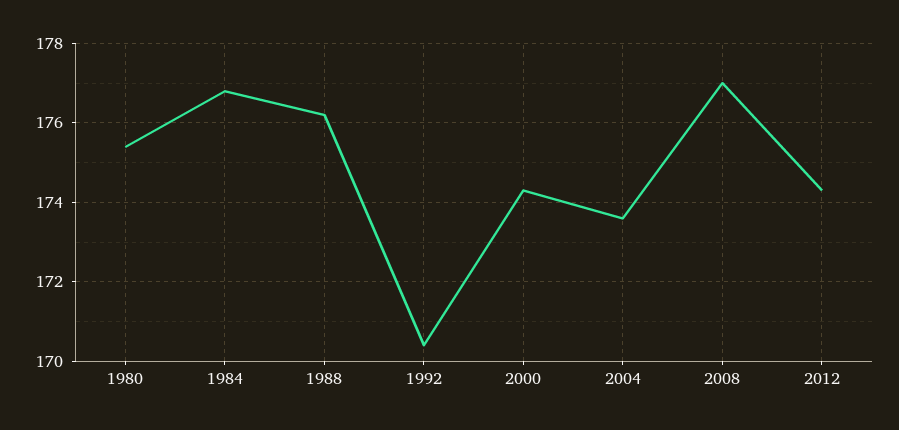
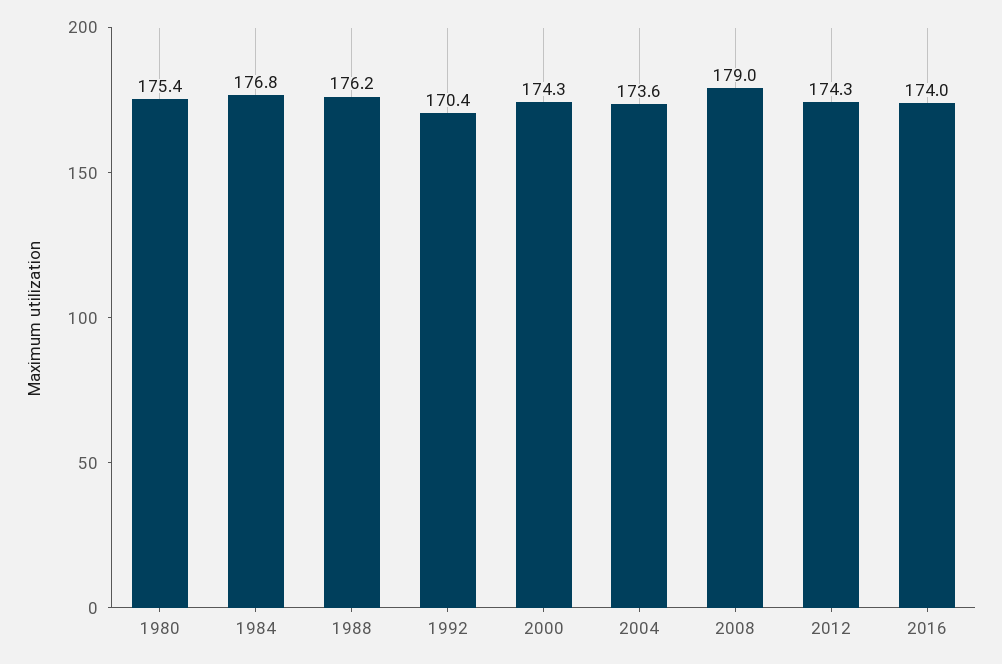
2008: 177 -> 179
2016: none -> 174

